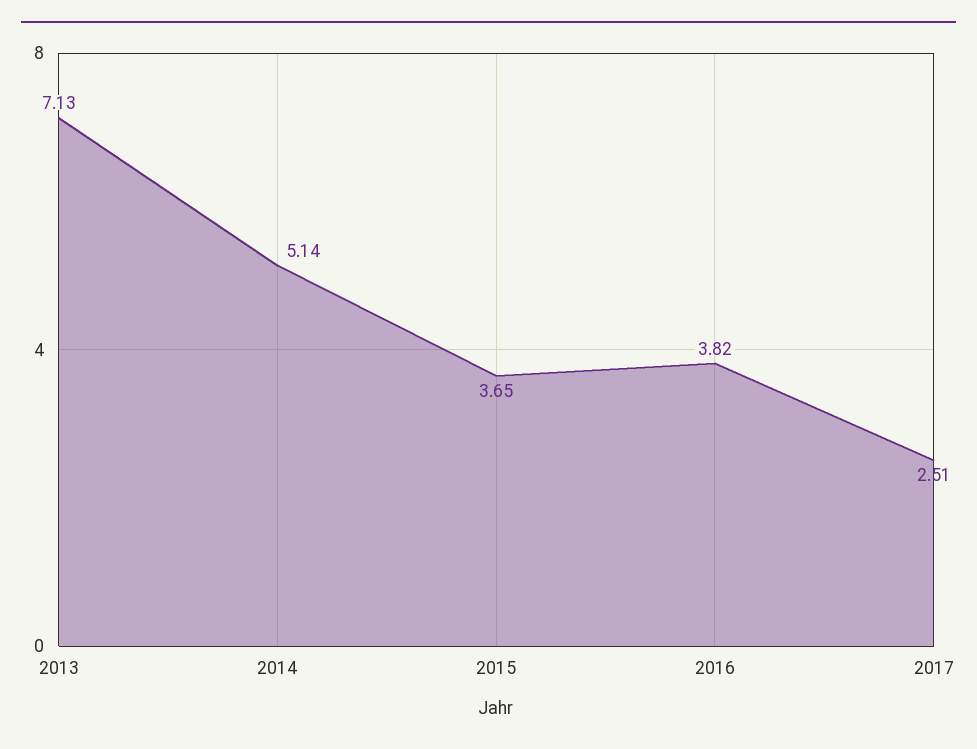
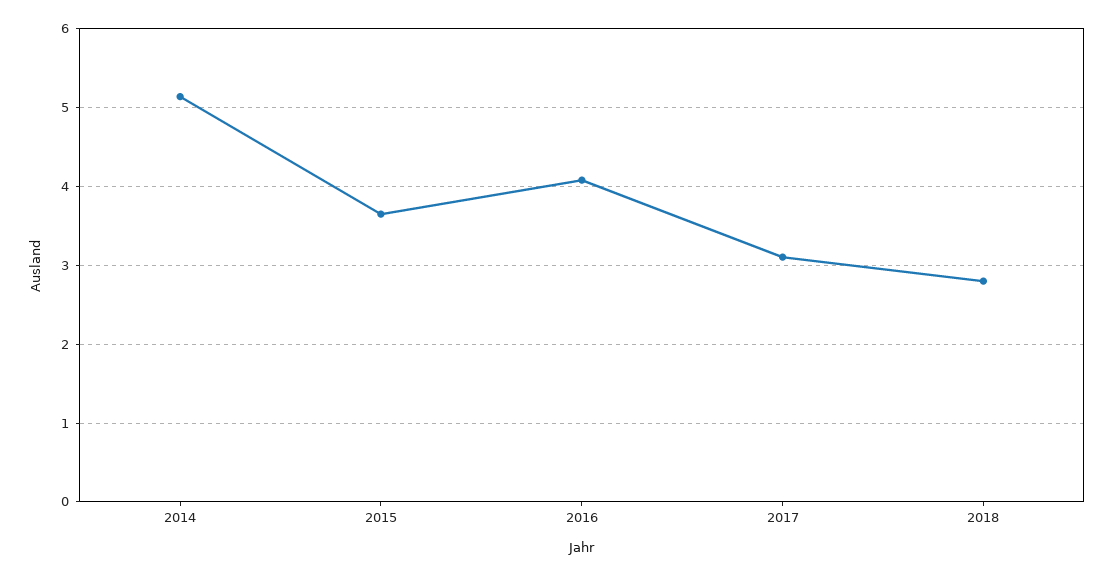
2013: 7.13 -> none
2016: 3.82 -> 4.1
2017: 2.51 -> 3.1
2018: none -> 2.8

